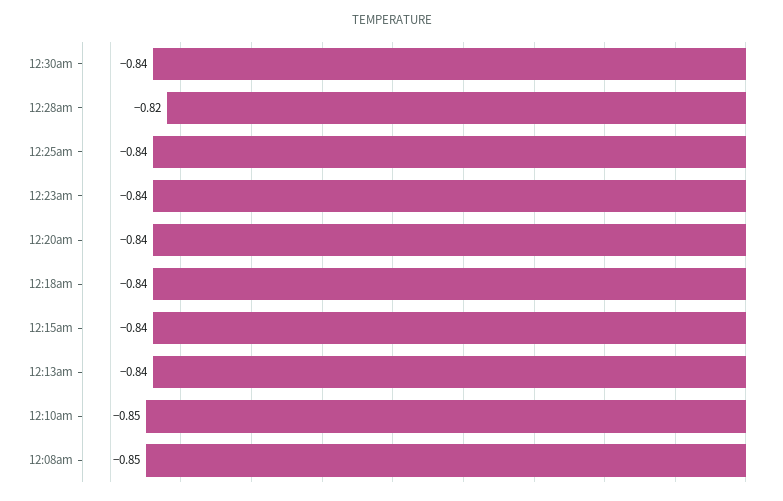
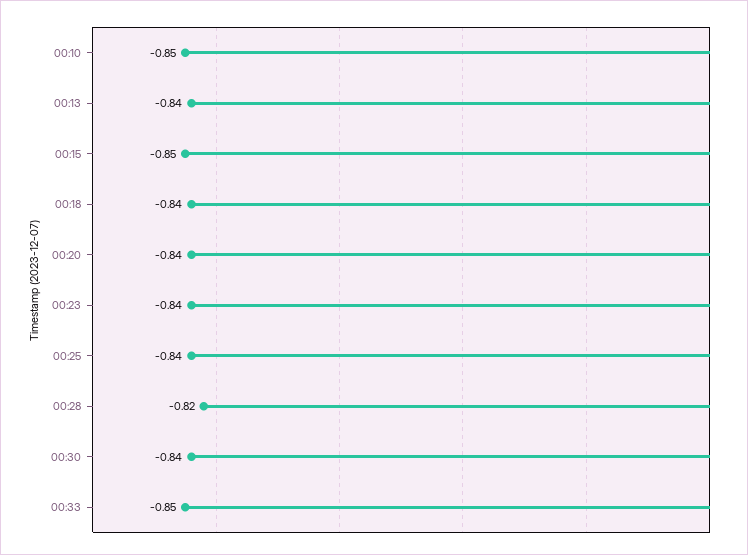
12:15am: -0.84 -> -0.85
12:08am: -0.85 -> none
00:33: none -> -0.85

